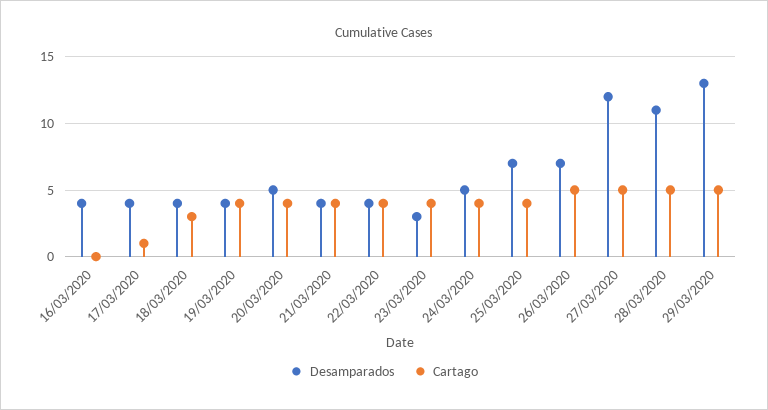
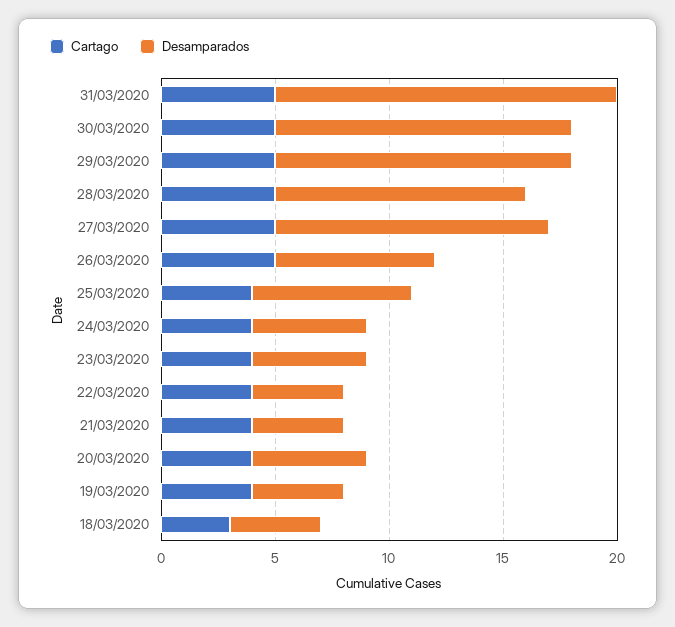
Desamparados, 16/03/2020: 4 -> none
Cartago, 16/03/2020: 0 -> none
Desamparados, 17/03/2020: 4 -> none
Cartago, 17/03/2020: 1 -> none
Desamparados, 23/03/2020: 3 -> 5
Cartago, 31/03/2020: none -> 5
Desamparados, 31/03/2020: none -> 15
Cartago, 30/03/2020: none -> 5
Desamparados, 30/03/2020: none -> 13

